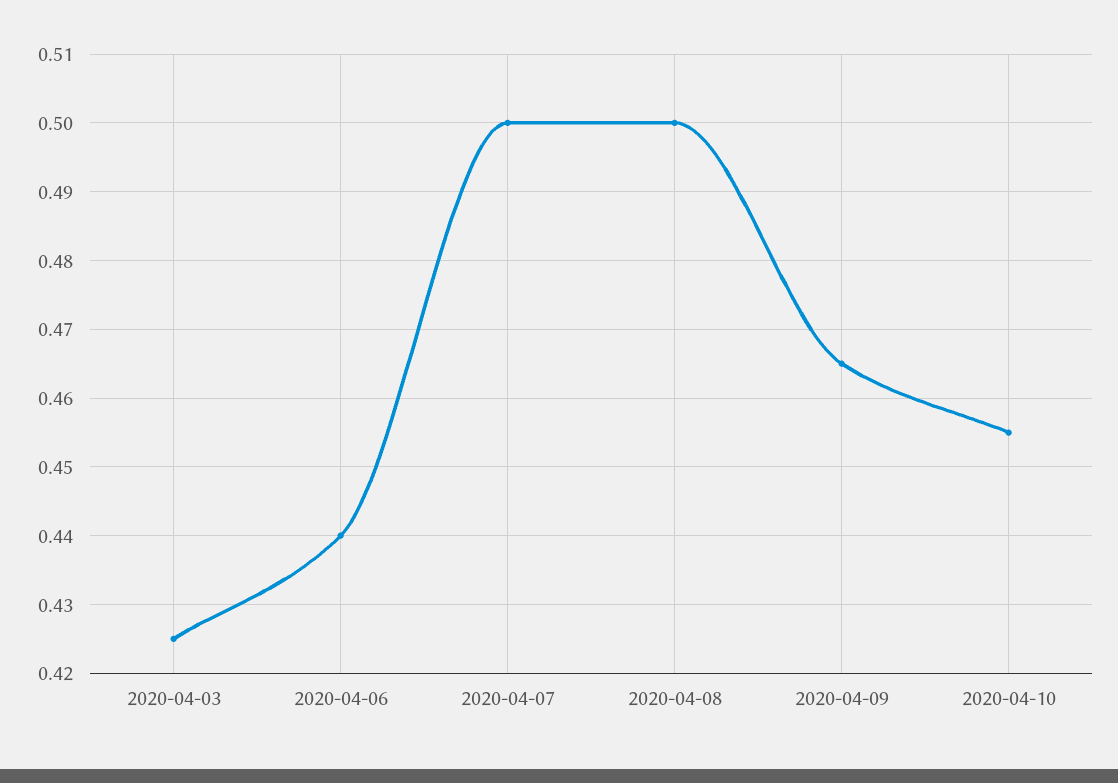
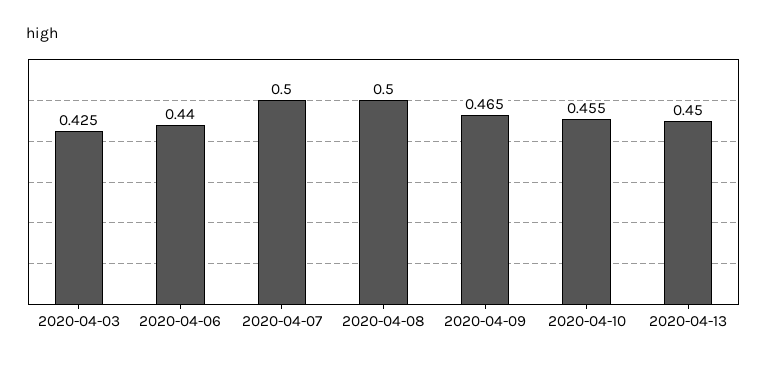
2020-04-13: none -> 0.45

